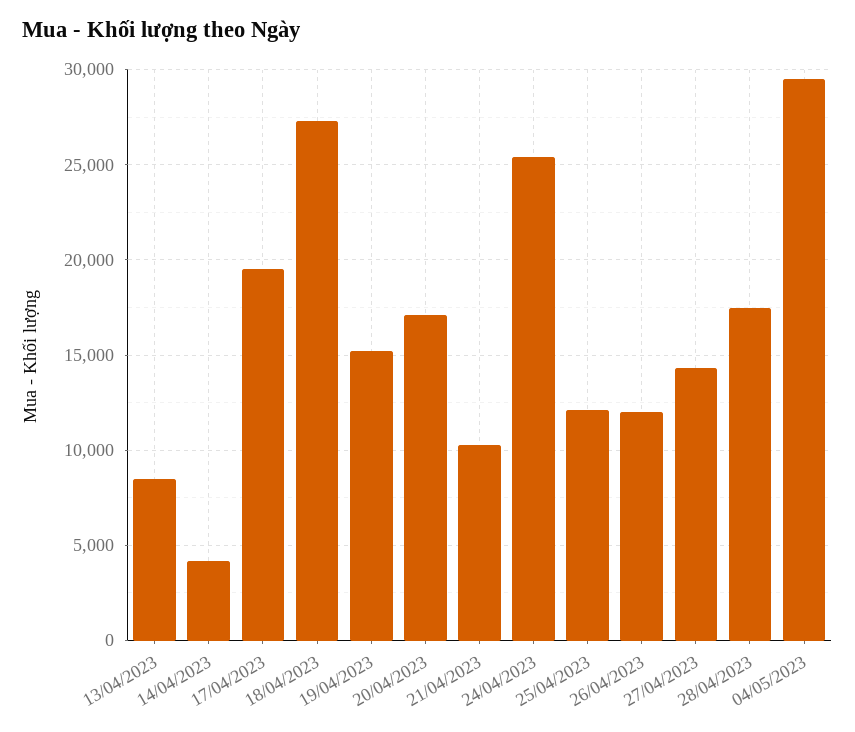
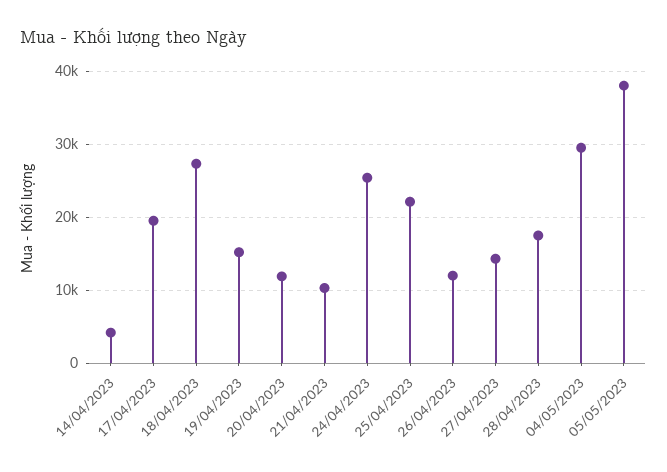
13/04/2023: 8500 -> none
20/04/2023: 17000 -> 12000
25/04/2023: 12000 -> 22000
05/05/2023: none -> 38000

